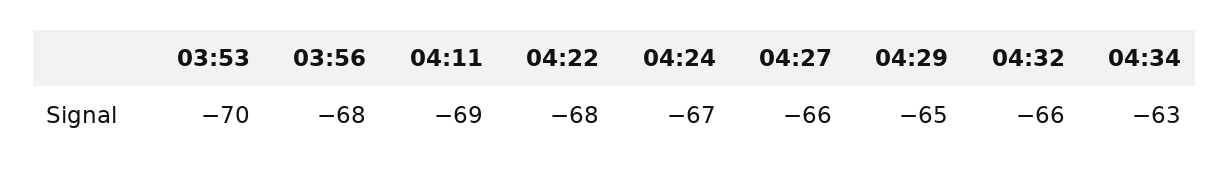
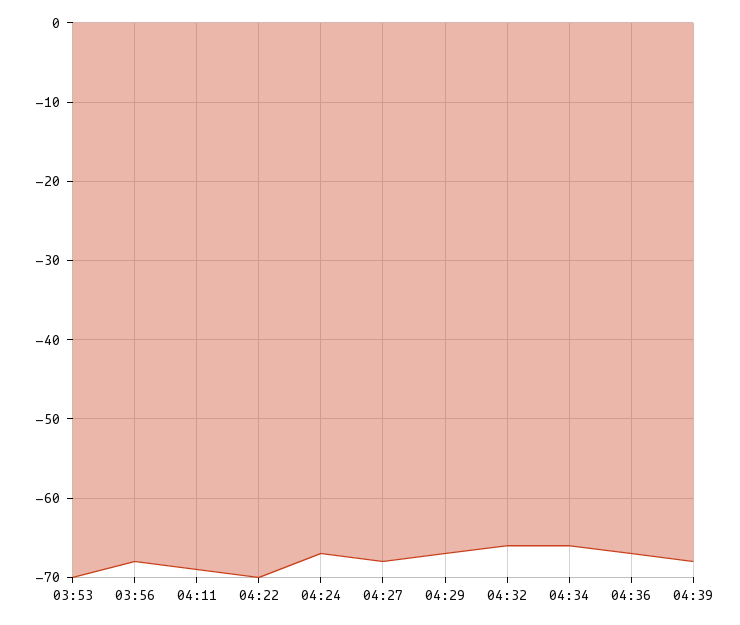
04:22: -68 -> -70
04:27: -66 -> -68
04:29: -65 -> -67
04:34: -63 -> -66
04:36: none -> -67
04:39: none -> -68

